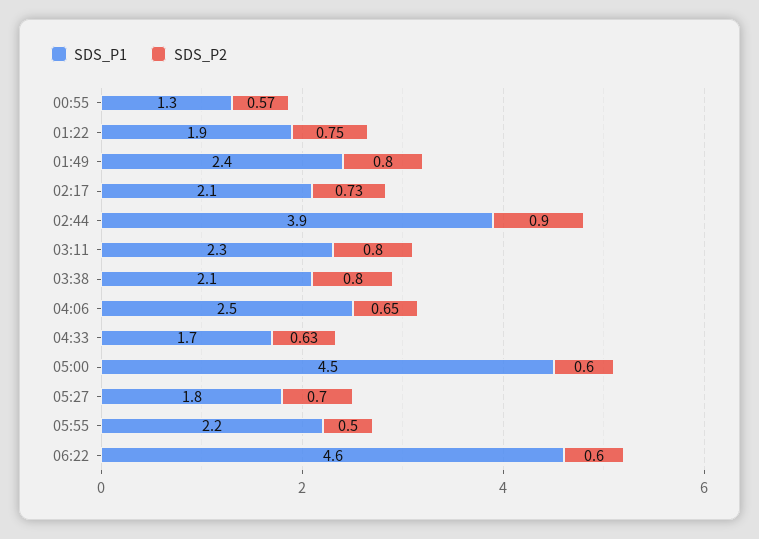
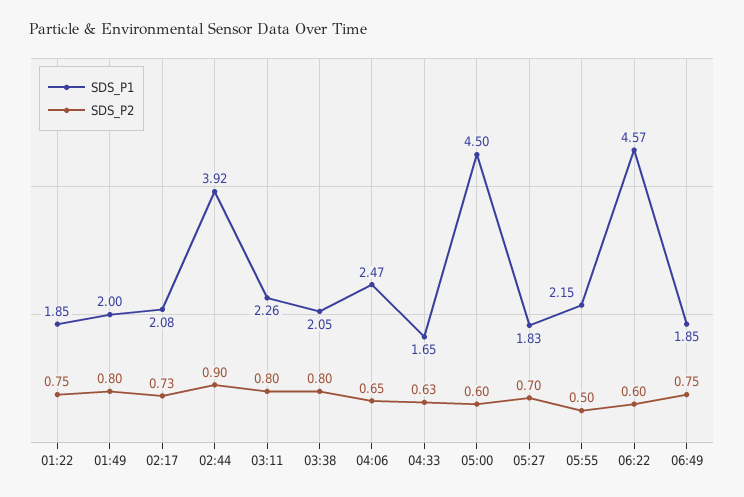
SDS_P1, 00:55: 1.3 -> none
SDS_P2, 00:55: 0.57 -> none
SDS_P1, 01:49: 2.4 -> 2
SDS_P1, 06:49: none -> 1.85
SDS_P2, 06:49: none -> 0.75

